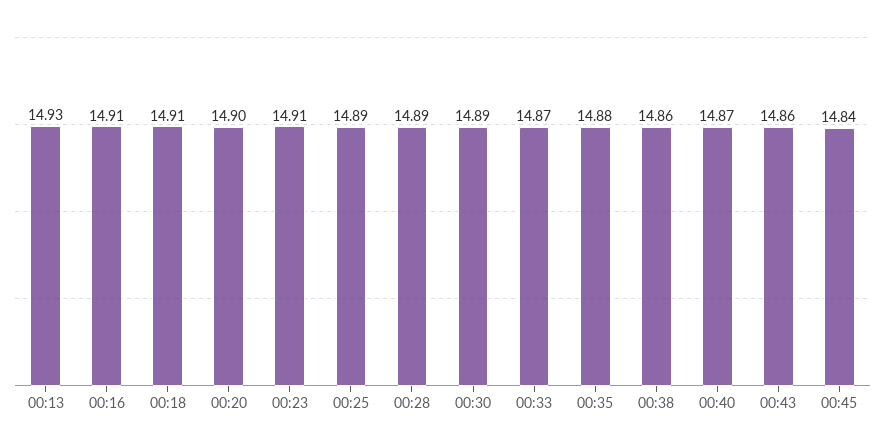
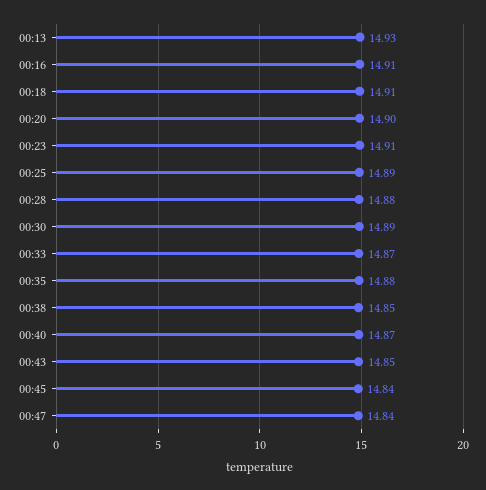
00:28: 14.89 -> 14.88
00:38: 14.86 -> 14.85
00:43: 14.86 -> 14.85
00:47: none -> 14.84

